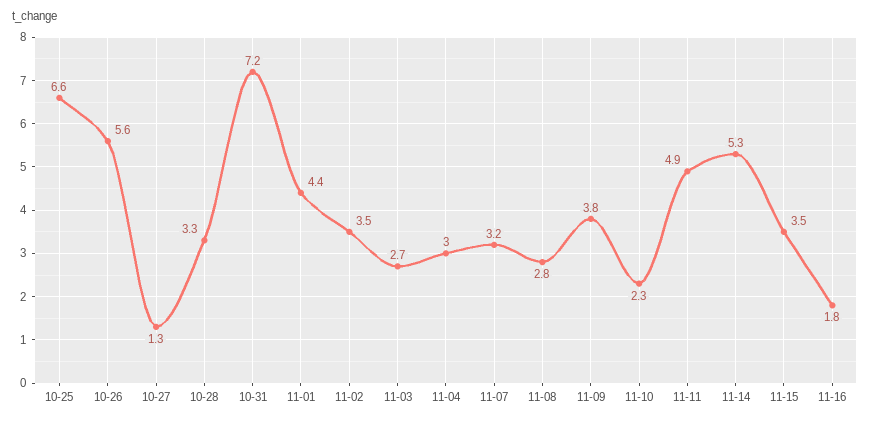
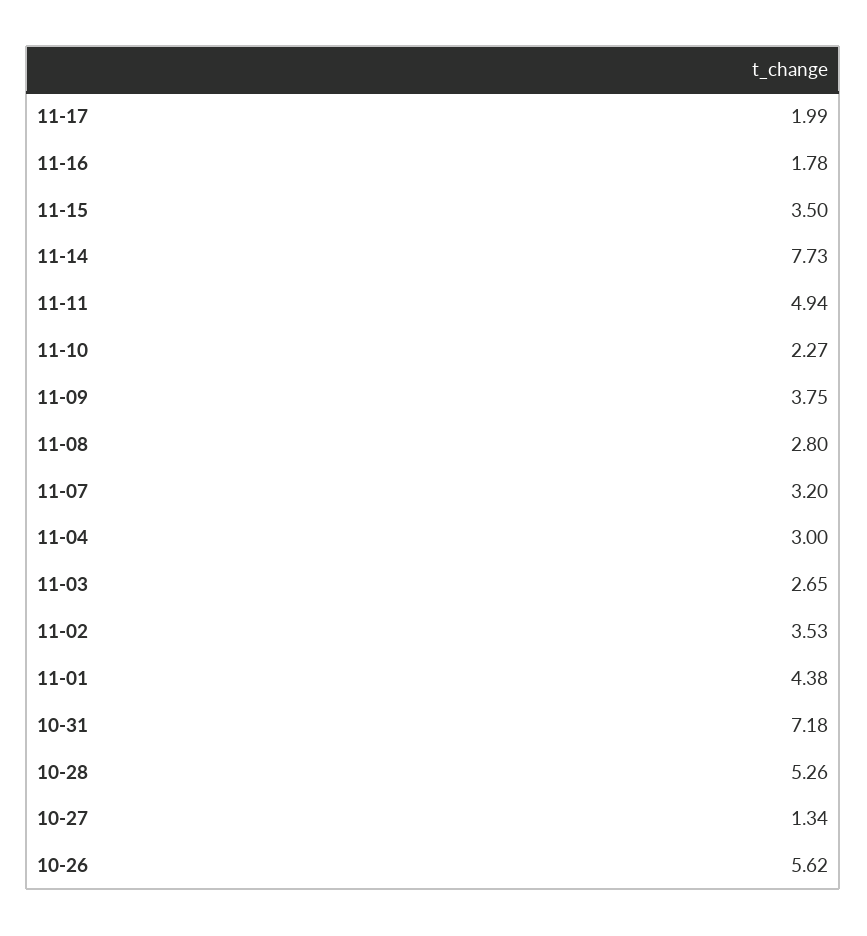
10-25: 6.6 -> none
10-28: 3.3 -> 5.26
11-14: 5.3 -> 7.73
11-17: none -> 1.99

